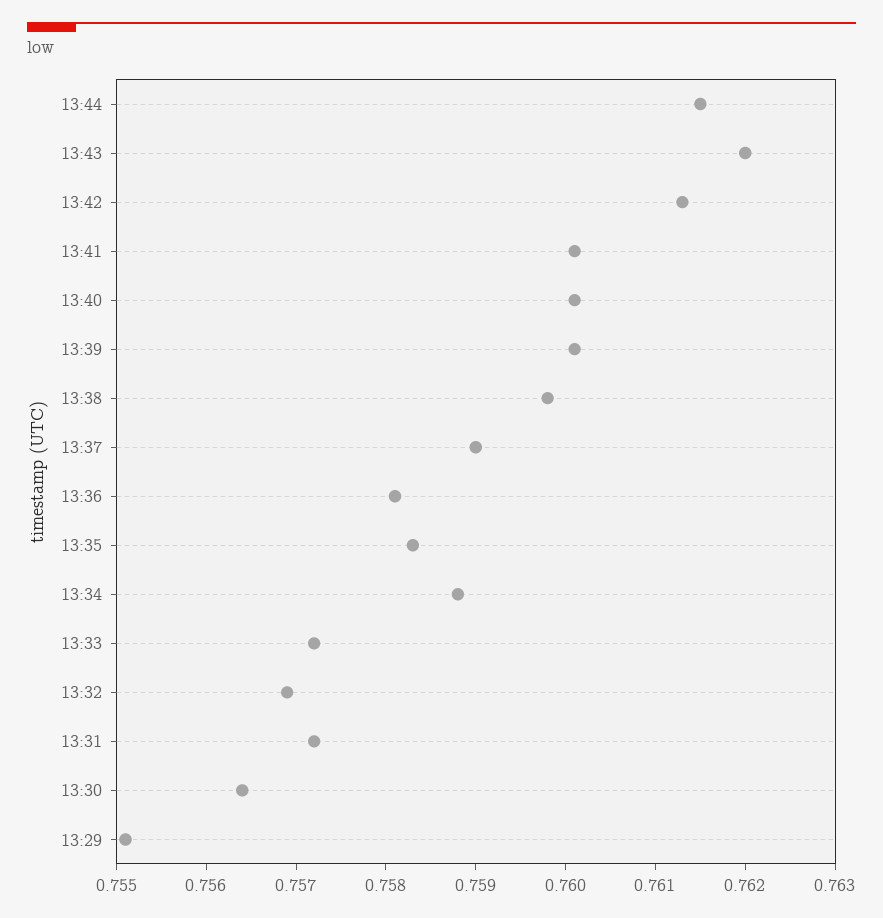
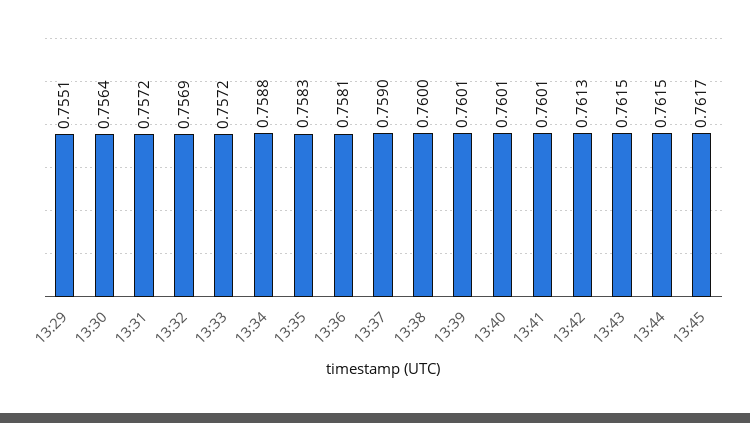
13:43: 0.762 -> 0.7615
13:38: 0.7598 -> 0.76
13:45: none -> 0.7617

